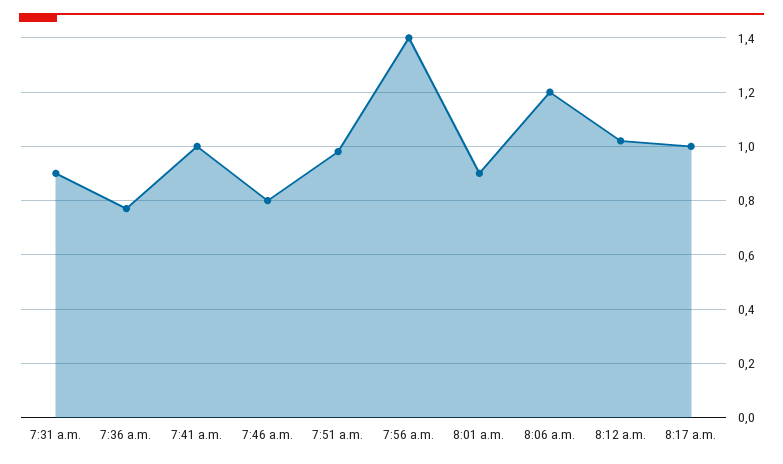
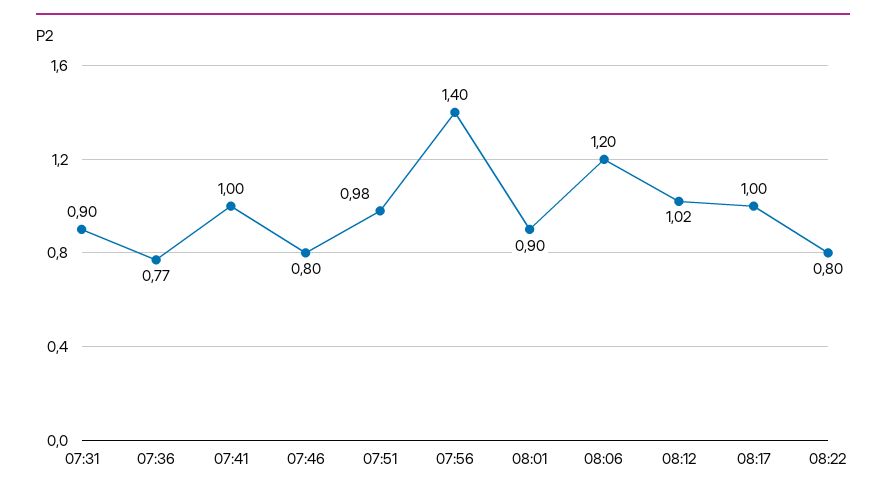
08:22: none -> 0.8

